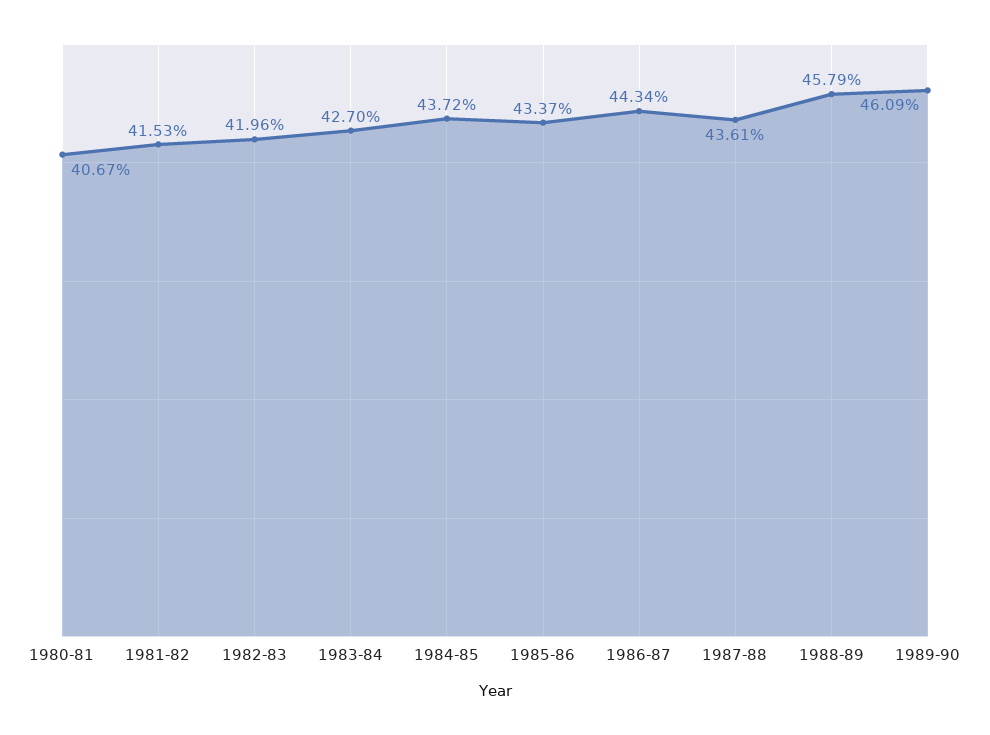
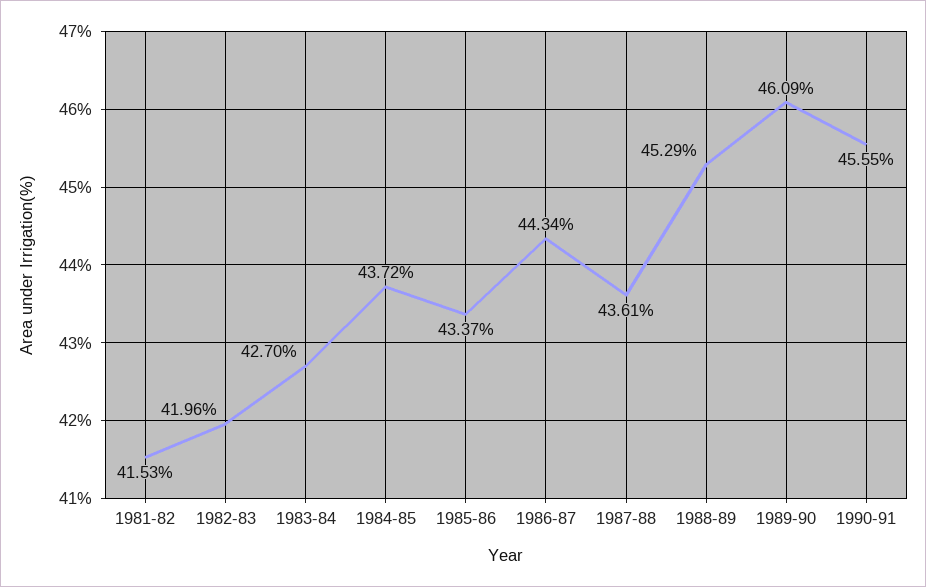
1980-81: 40.67 -> none
1988-89: 45.79 -> 45.29
1990-91: none -> 45.55

